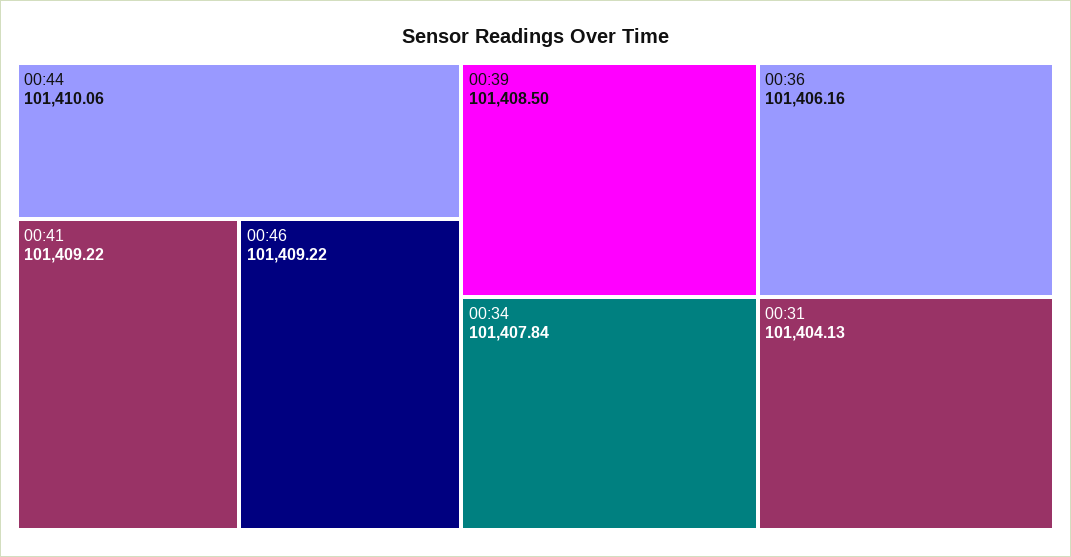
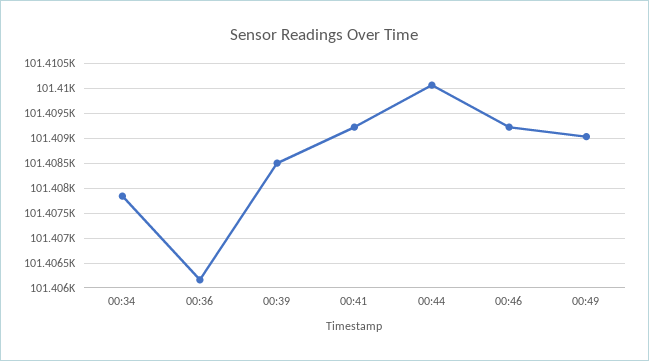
00:31: 101404.13 -> none
00:49: none -> 101409

